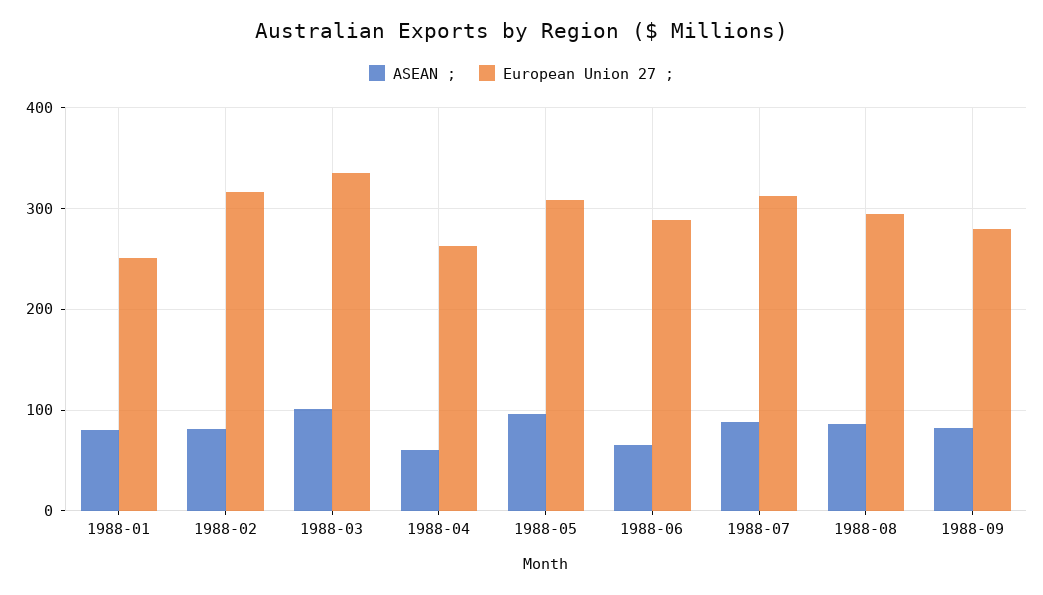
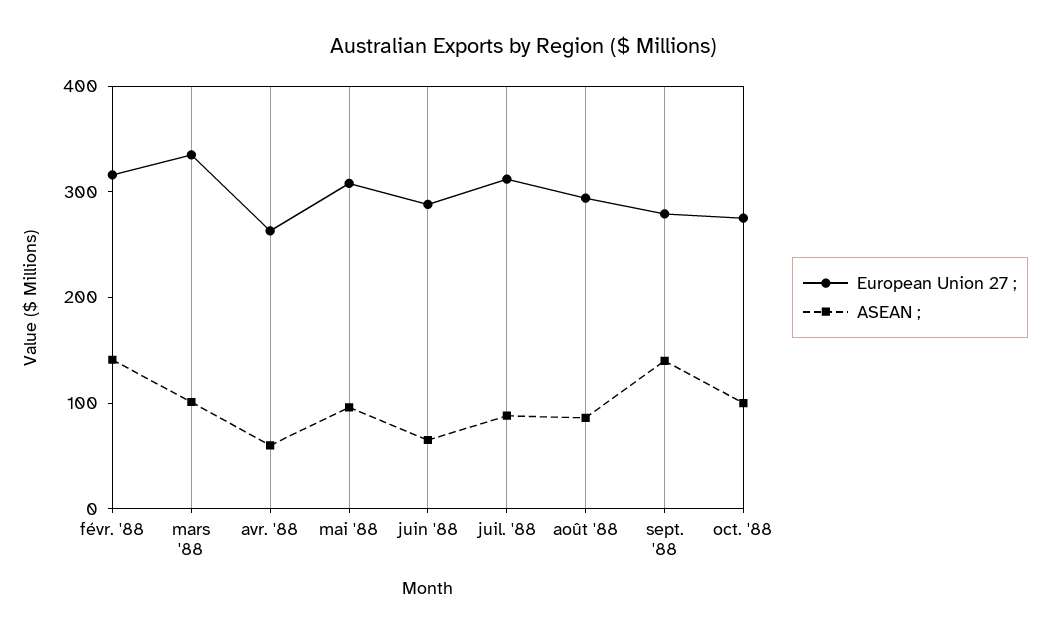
ASEAN ;, 1988-01: 80 -> none
European Union 27 ;, 1988-01: 250 -> none
ASEAN ;, 1988-02: 80 -> 140
ASEAN ;, 1988-09: 80 -> 140
European Union 27 ;, oct. '88: none -> 280
ASEAN ;, oct. '88: none -> 100

